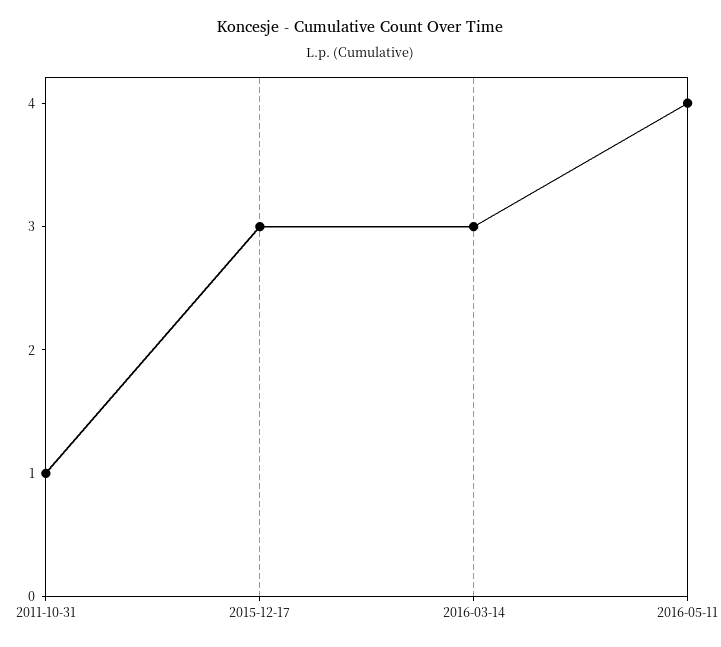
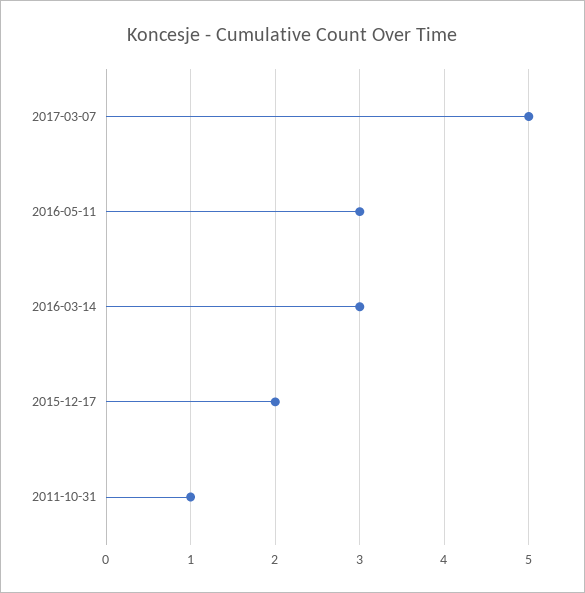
2015-12-17: 3 -> 2
2016-05-11: 4 -> 3
2017-03-07: none -> 5

